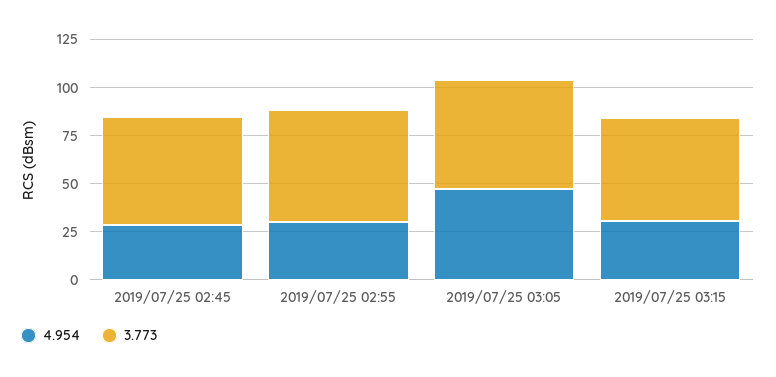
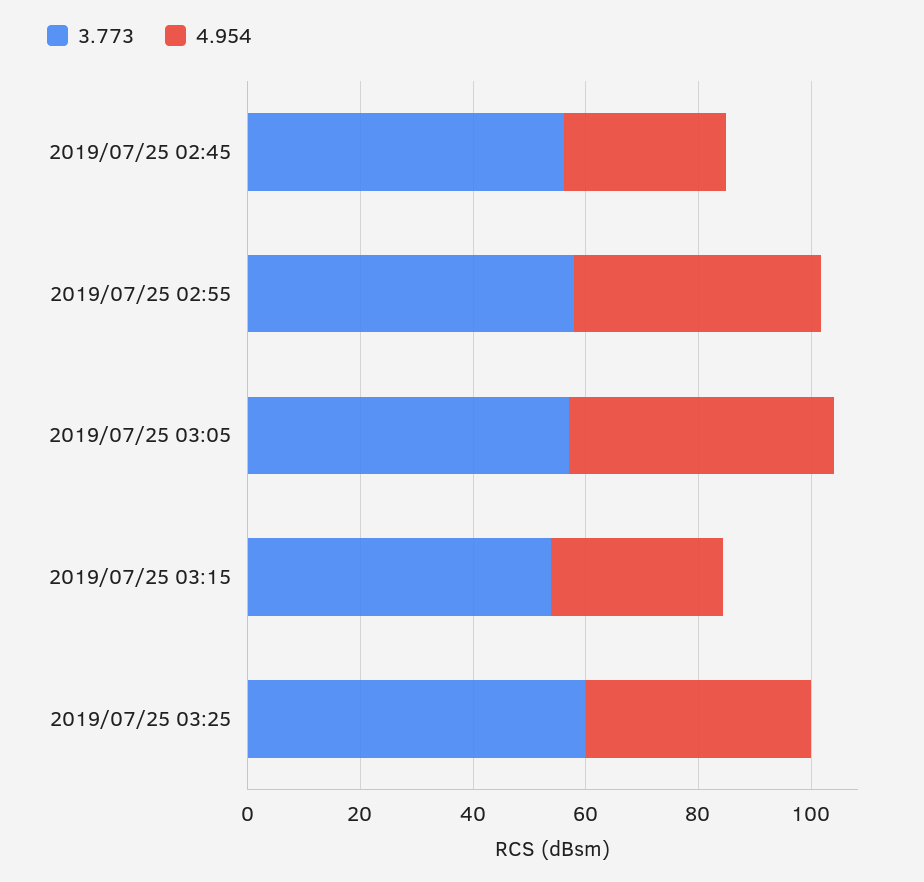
4.954, 2019/07/25 02:55: 30 -> 45
3.773, 2019/07/25 03:25: none -> 60
4.954, 2019/07/25 03:25: none -> 40

